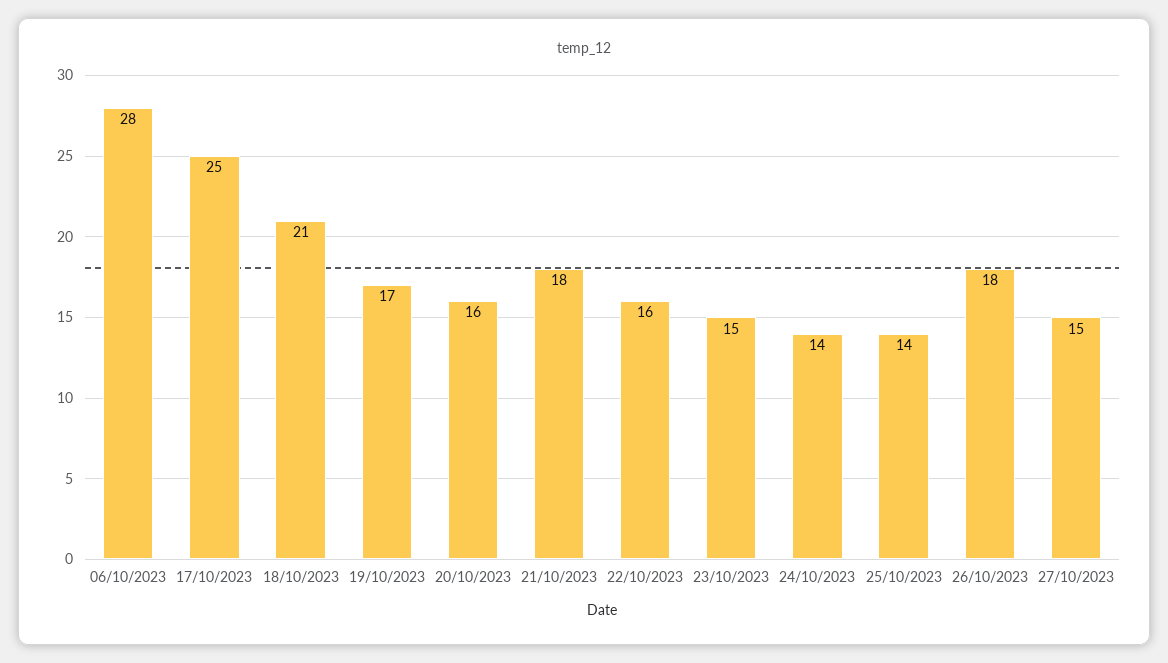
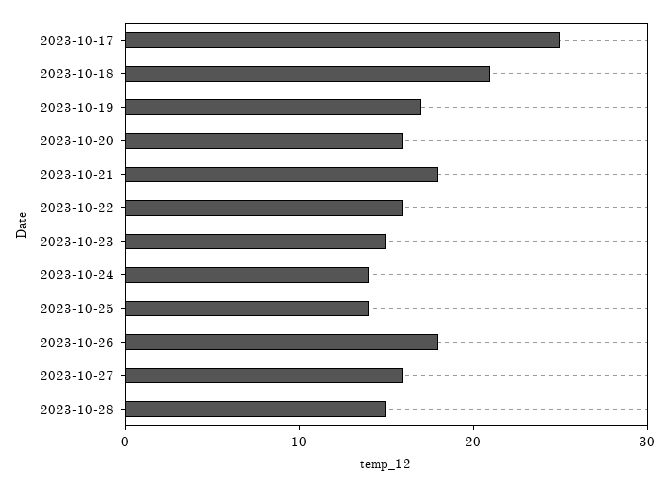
06/10/2023: 28 -> none
27/10/2023: 15 -> 16
2023-10-28: none -> 15

